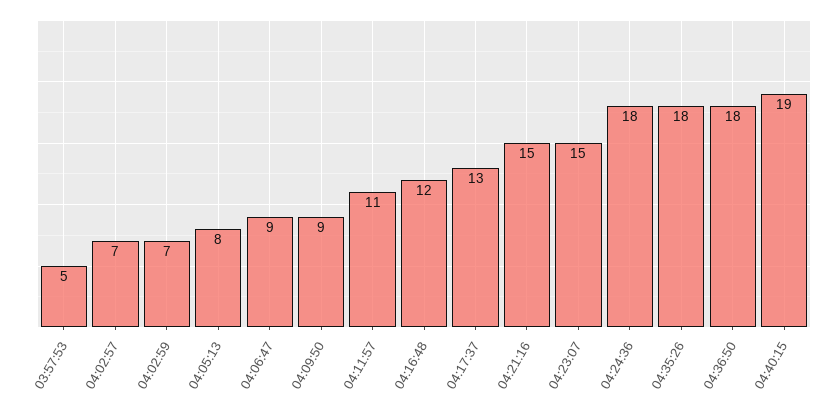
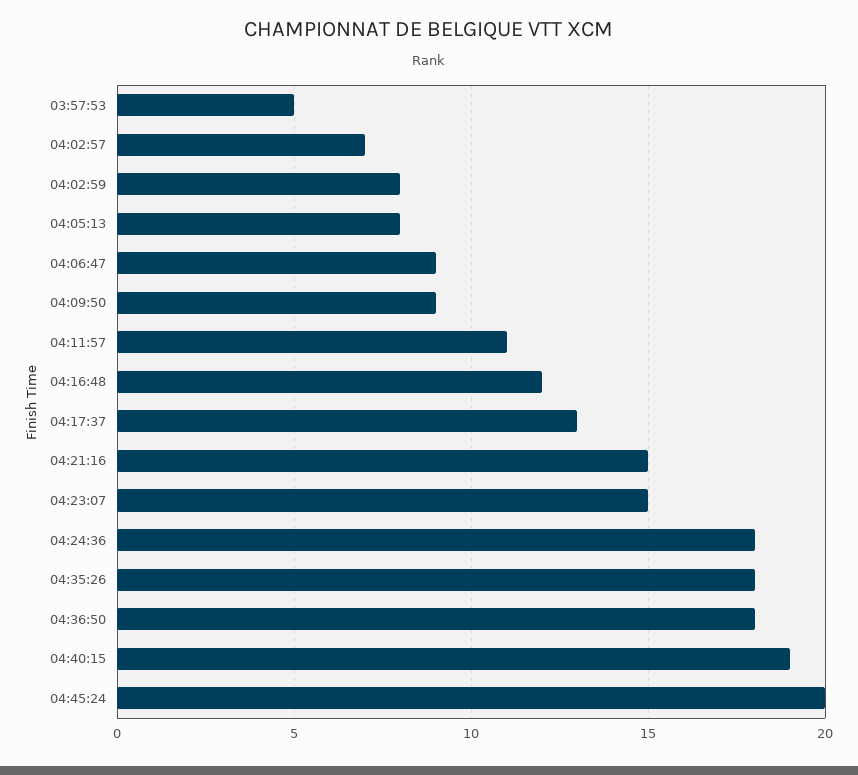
04:02:59: 7 -> 8
04:45:24: none -> 20

